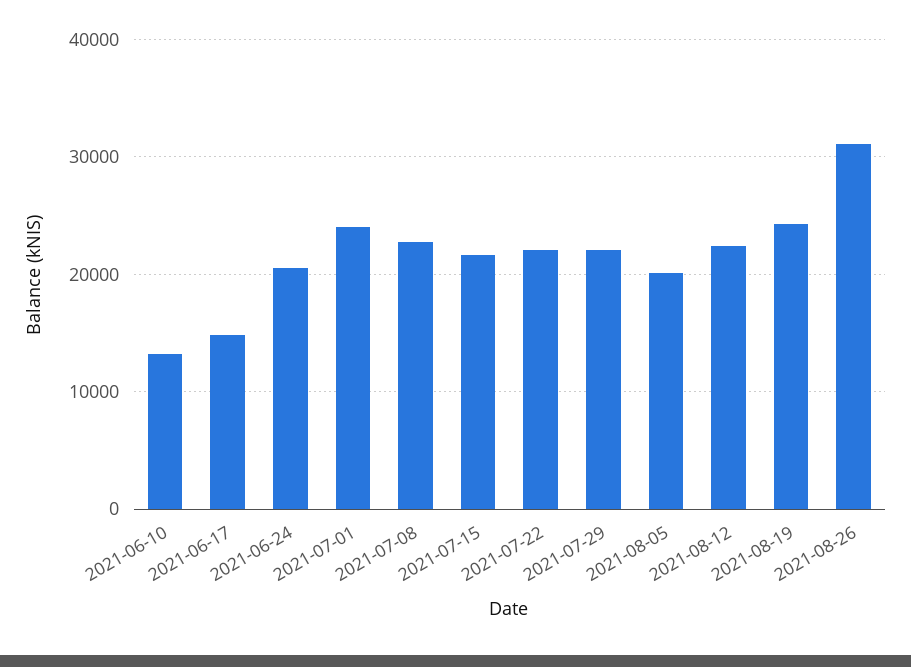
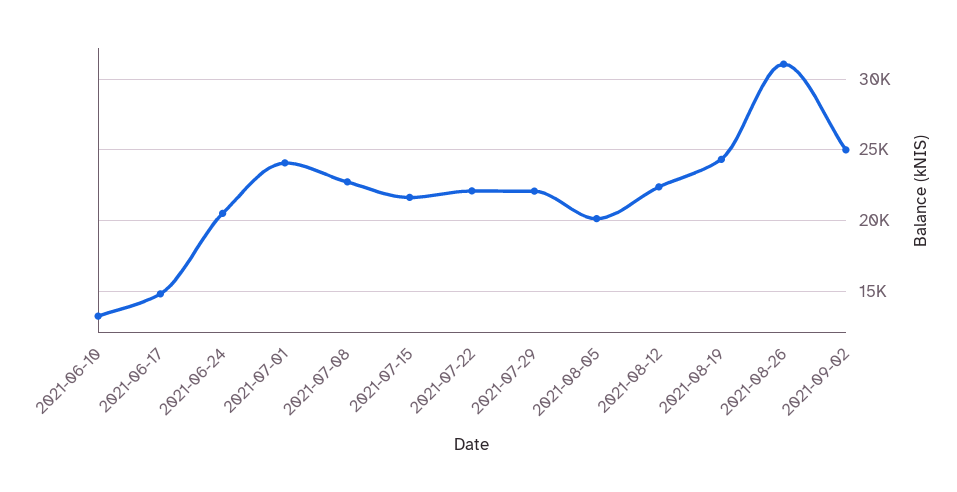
2021-09-02: none -> 25000

